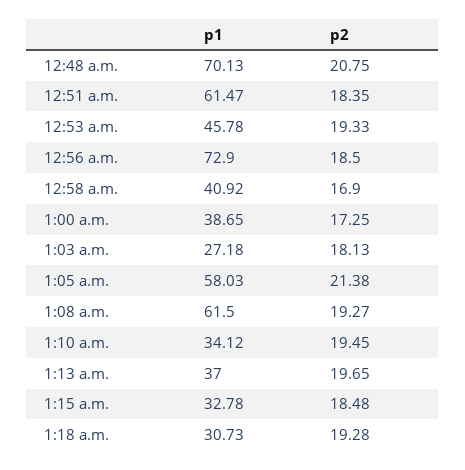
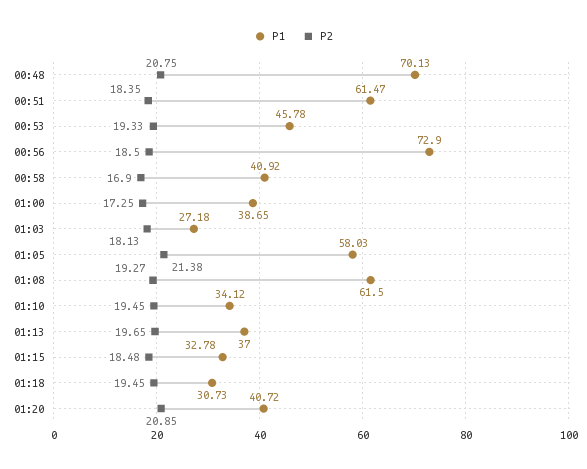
p2, 1:18 a.m.: 19.28 -> 19.45
p1, 01:20: none -> 40.72
p2, 01:20: none -> 20.85

